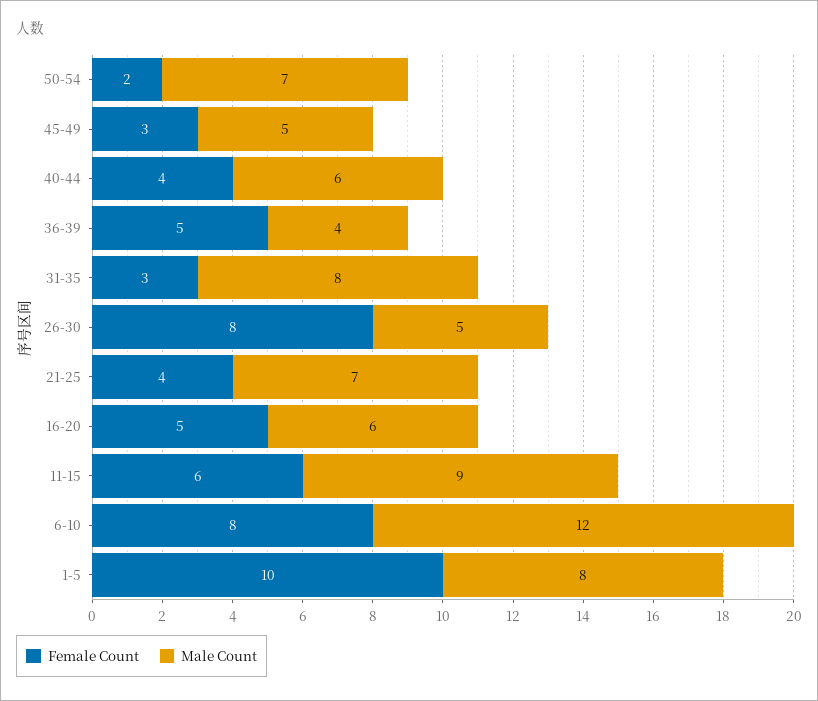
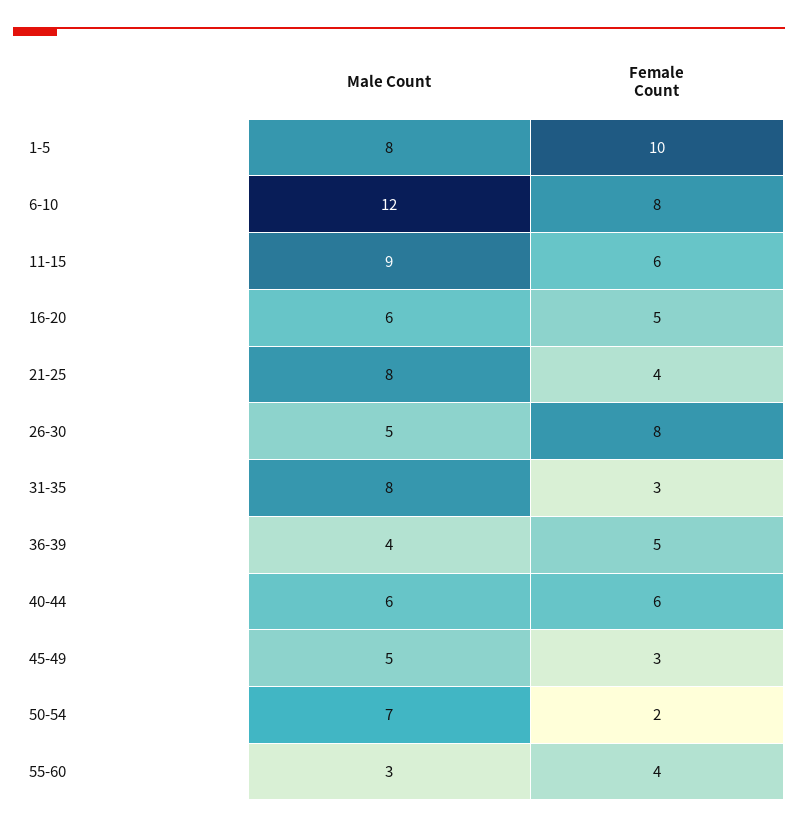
Female Count, 40-44: 4 -> 6
Male Count, 21-25: 7 -> 8
Male Count, 55-60: none -> 3
Female Count, 55-60: none -> 4

